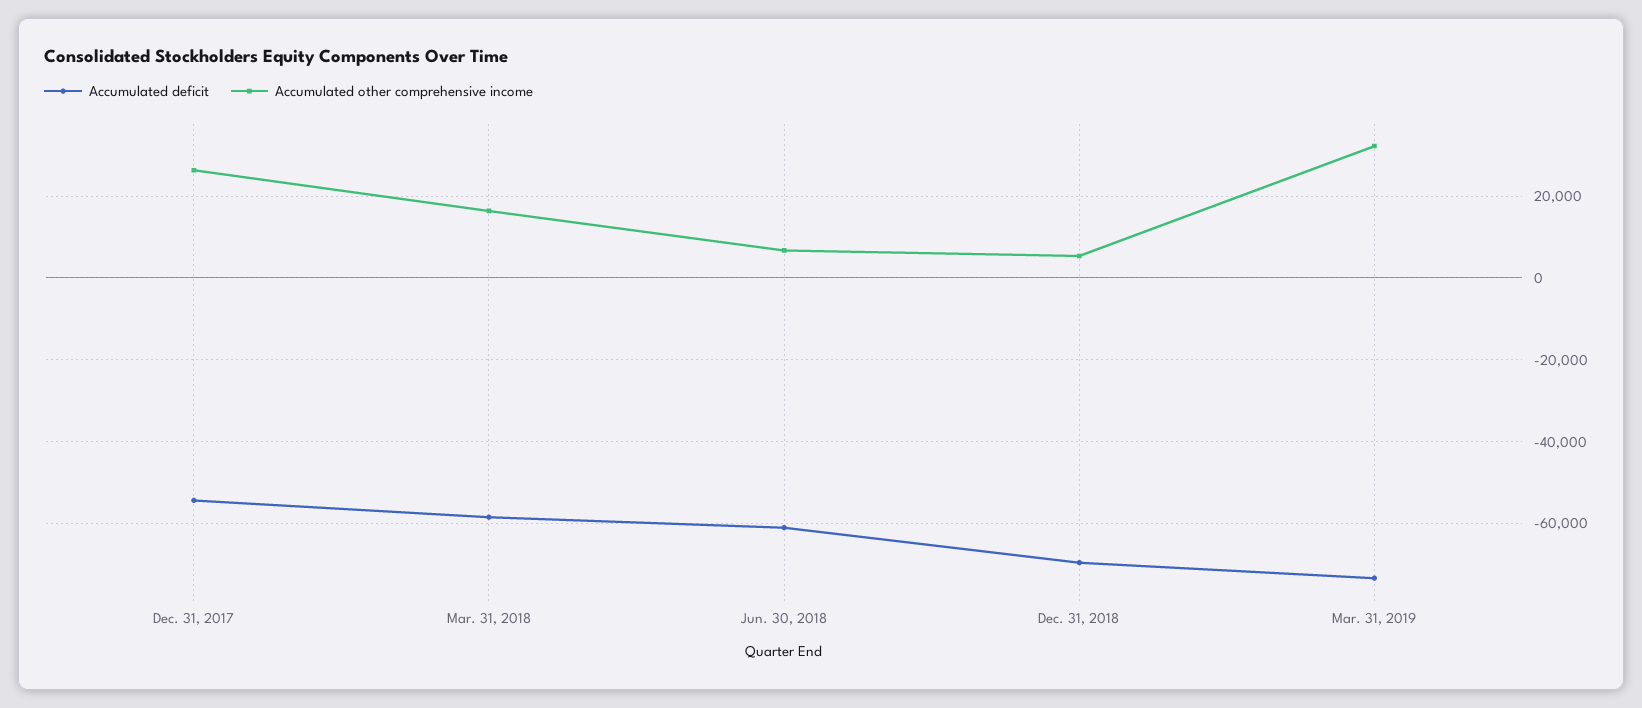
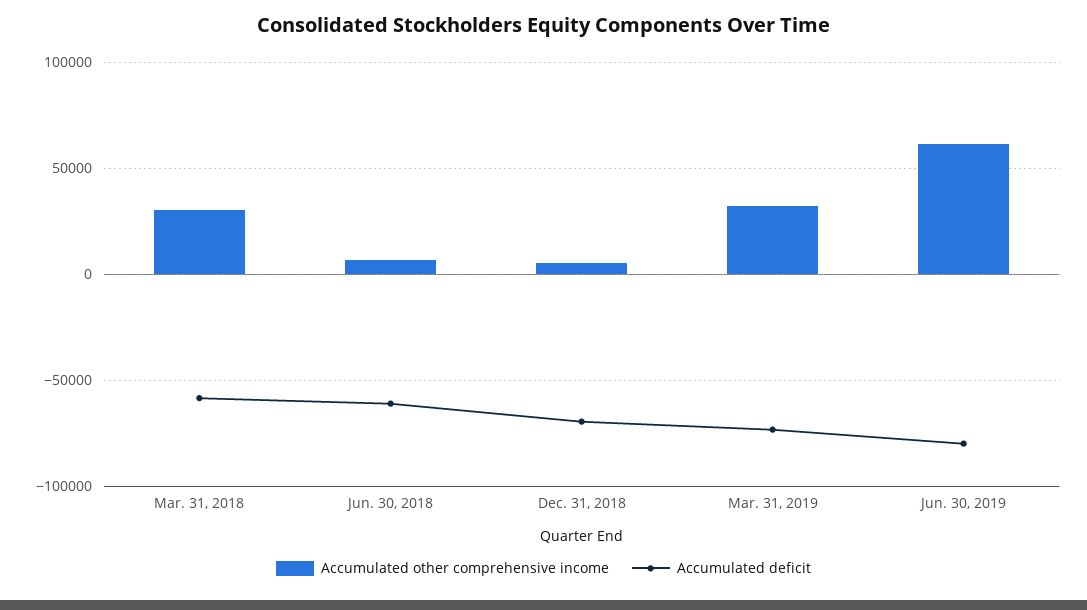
Accumulated deficit, Dec. 31, 2017: -54000 -> none
Accumulated other comprehensive income, Dec. 31, 2017: 26000 -> none
Accumulated other comprehensive income, Mar. 31, 2018: 16000 -> 30000
Accumulated other comprehensive income, Jun. 30, 2019: none -> 60000
Accumulated deficit, Jun. 30, 2019: none -> -80000

